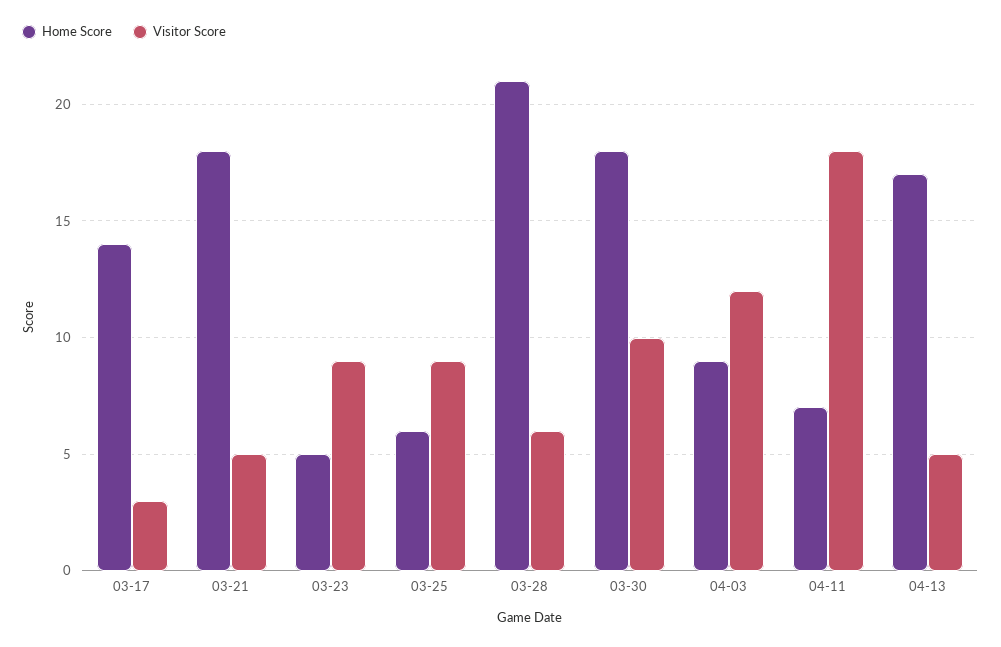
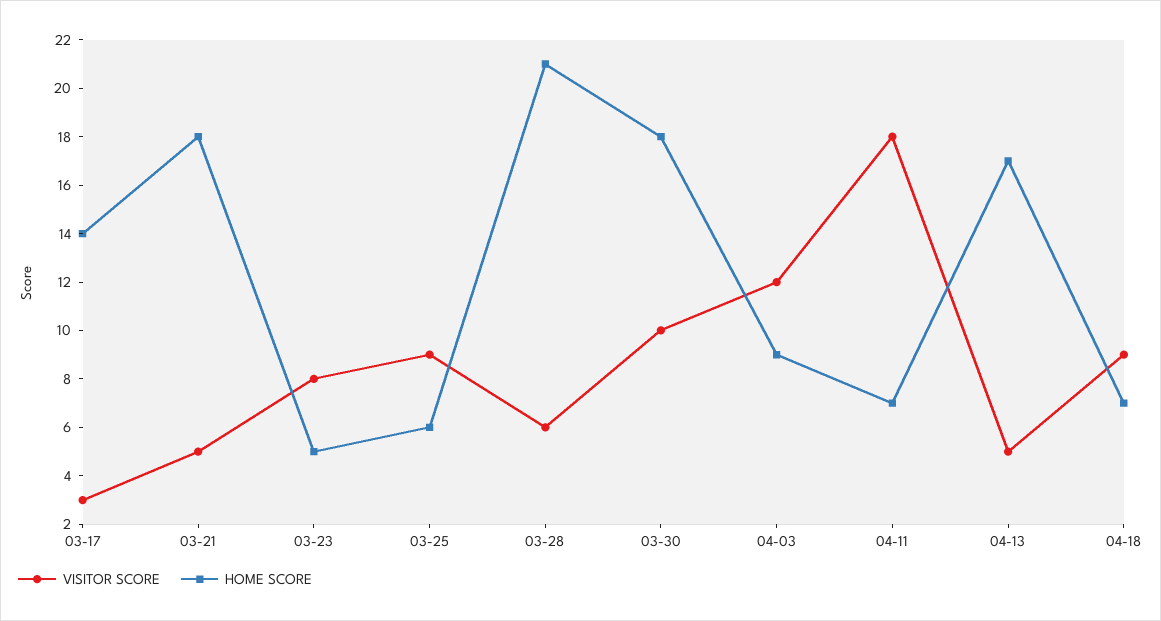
Visitor Score, 03-23: 9 -> 8
Visitor Score, 04-18: none -> 9
Home Score, 04-18: none -> 7

